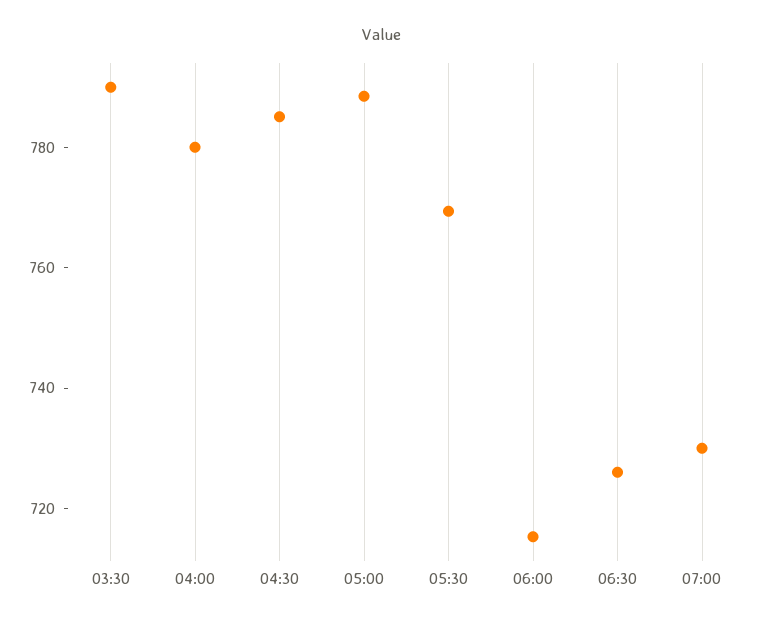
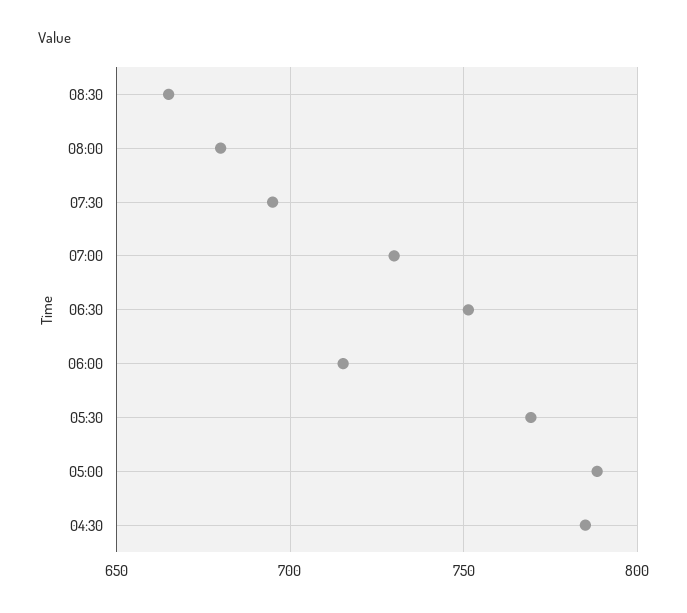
03:30: 790 -> none
04:00: 780 -> none
06:30: 725 -> 750
08:30: none -> 665
08:00: none -> 680
07:30: none -> 695

